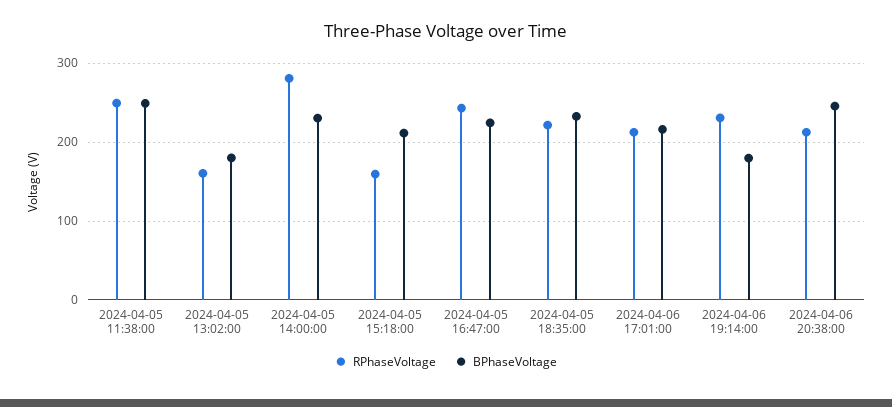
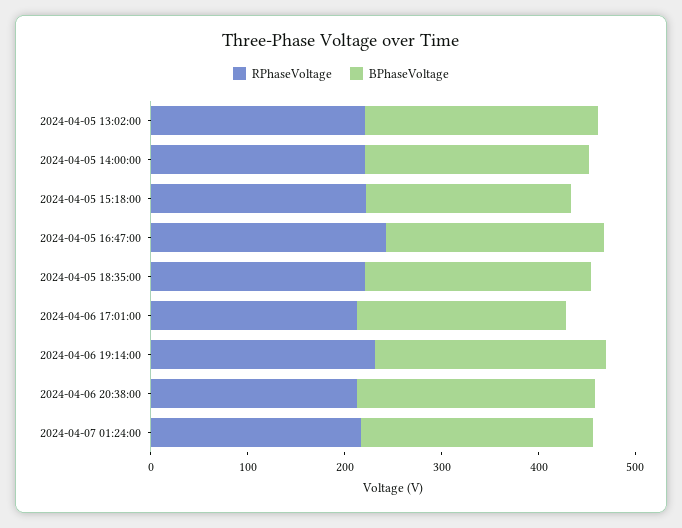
RPhaseVoltage, 2024-04-05 11:38:00: 250 -> none
BPhaseVoltage, 2024-04-05 11:38:00: 250 -> none
RPhaseVoltage, 2024-04-05 13:02:00: 160 -> 220
BPhaseVoltage, 2024-04-05 13:02:00: 180 -> 240
RPhaseVoltage, 2024-04-05 14:00:00: 280 -> 220
RPhaseVoltage, 2024-04-05 15:18:00: 160 -> 220
BPhaseVoltage, 2024-04-06 19:14:00: 180 -> 240
RPhaseVoltage, 2024-04-07 01:24:00: none -> 220
BPhaseVoltage, 2024-04-07 01:24:00: none -> 240

